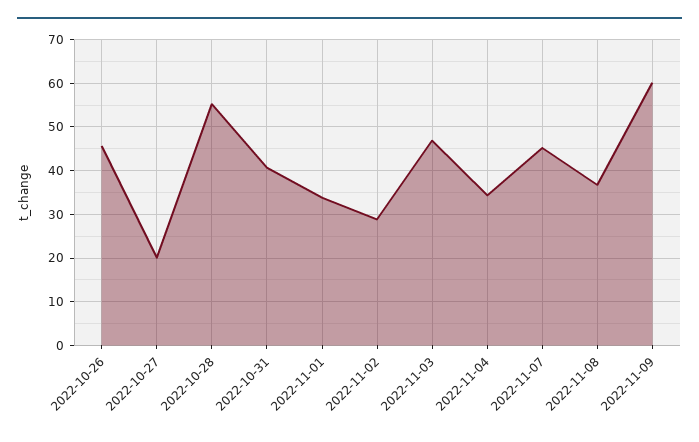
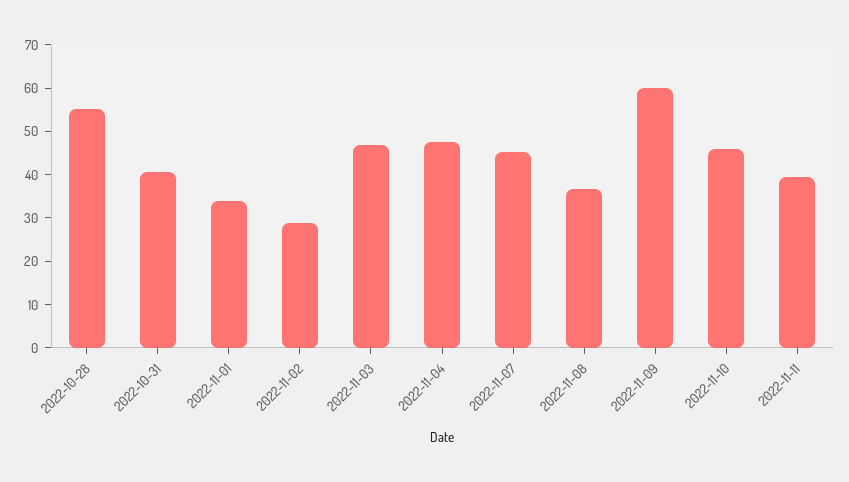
2022-10-26: 46 -> none
2022-10-27: 20 -> none
2022-11-04: 34 -> 48
2022-11-10: none -> 46
2022-11-11: none -> 40

